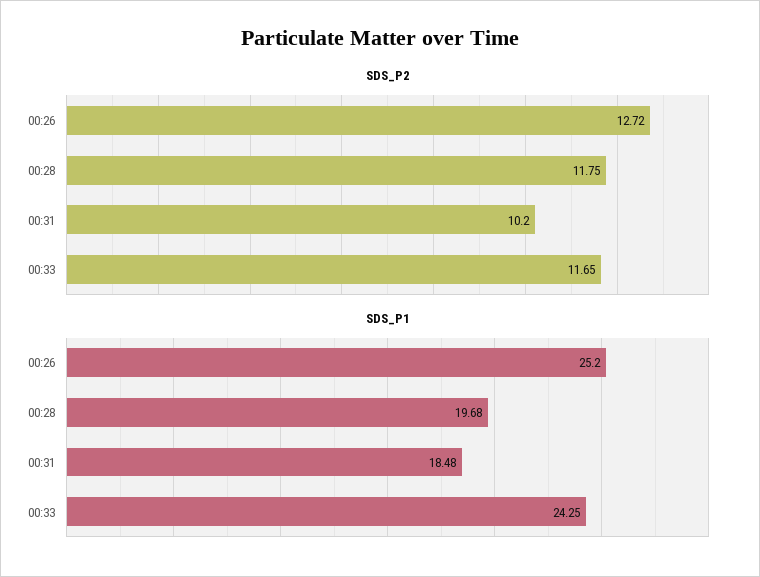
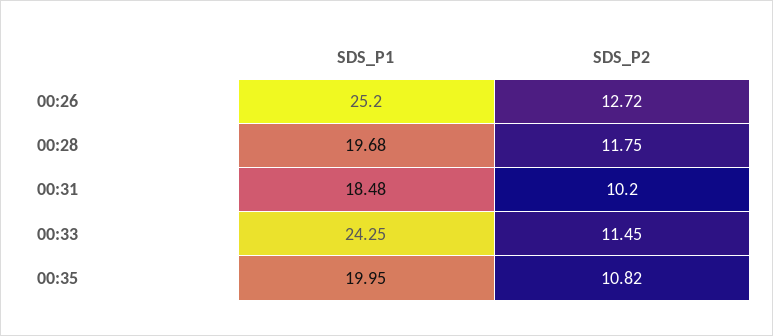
SDS_P2, 00:33: 11.65 -> 11.45
SDS_P1, 00:35: none -> 19.95
SDS_P2, 00:35: none -> 10.82

